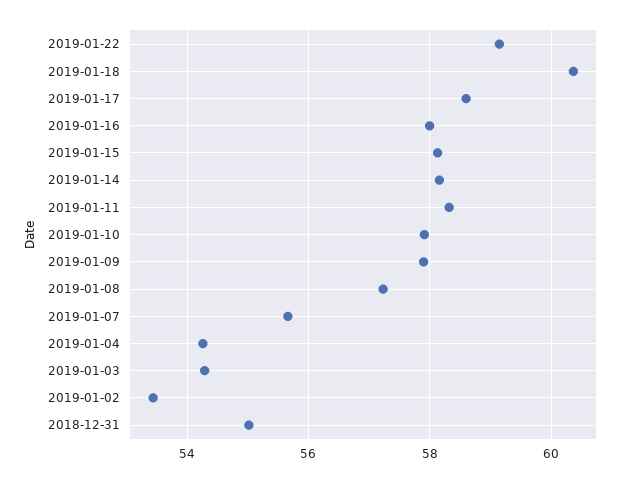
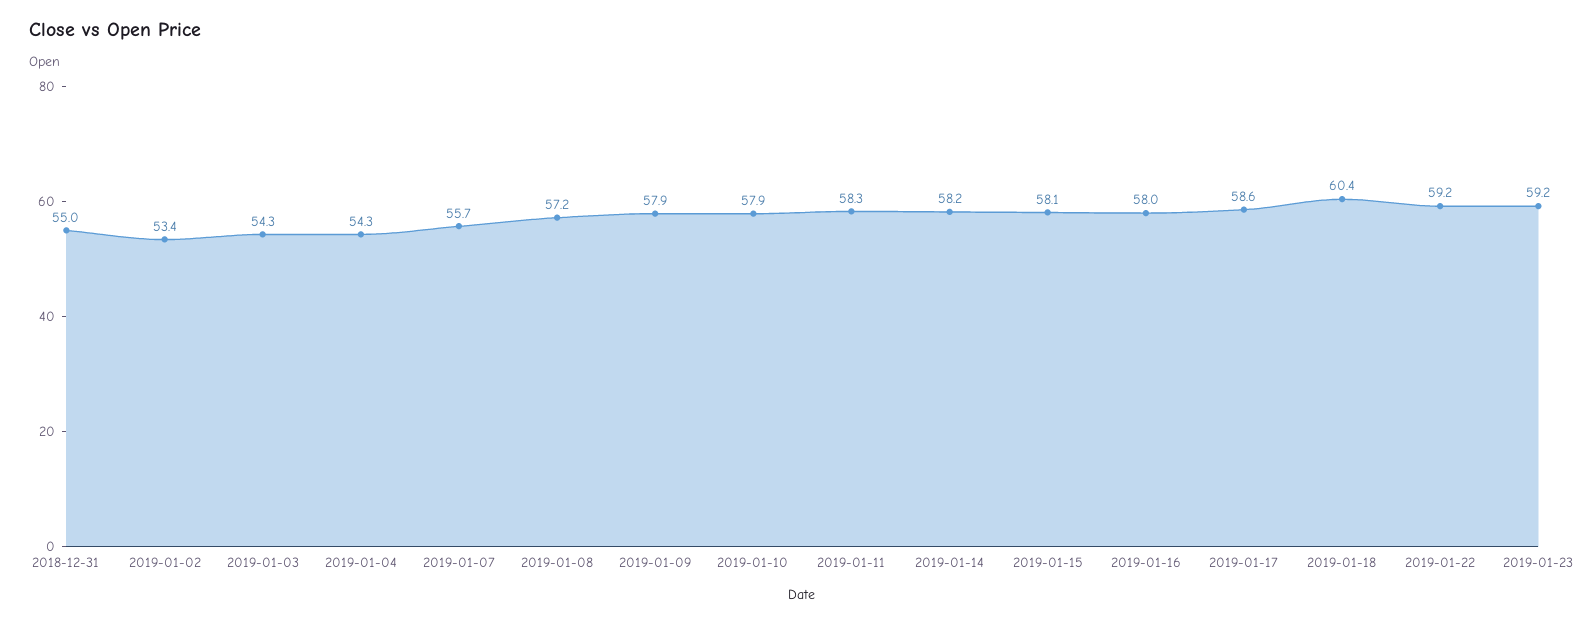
2019-01-23: none -> 59.2

